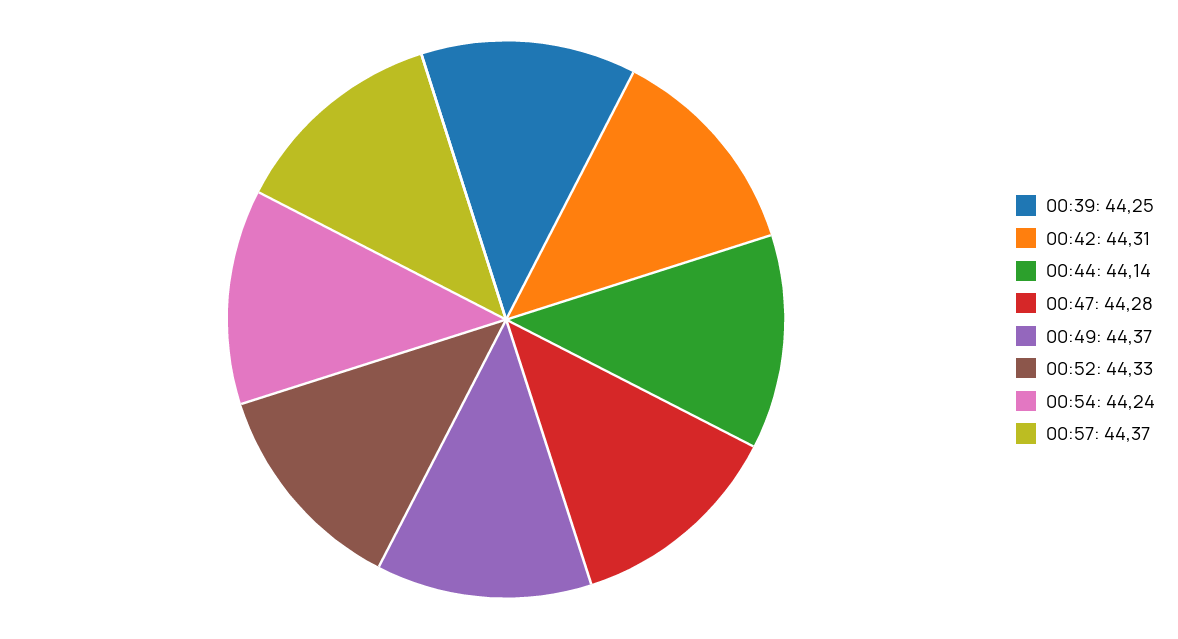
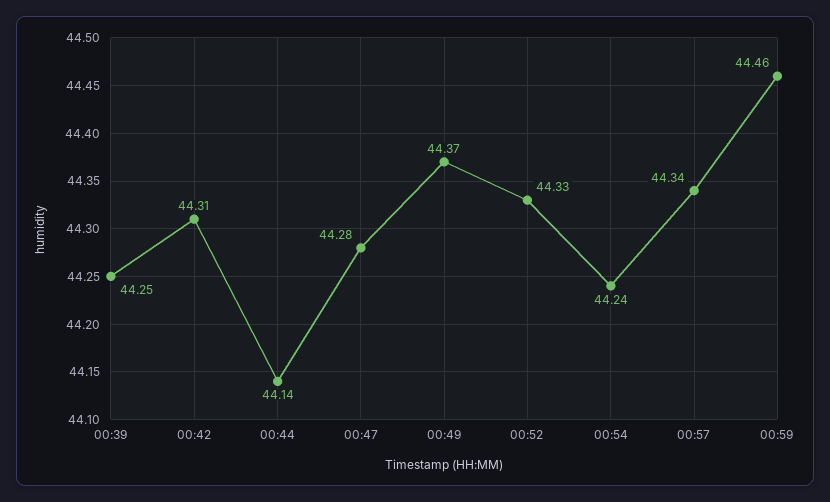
00:57: 44.37 -> 44.34
00:59: none -> 44.46

